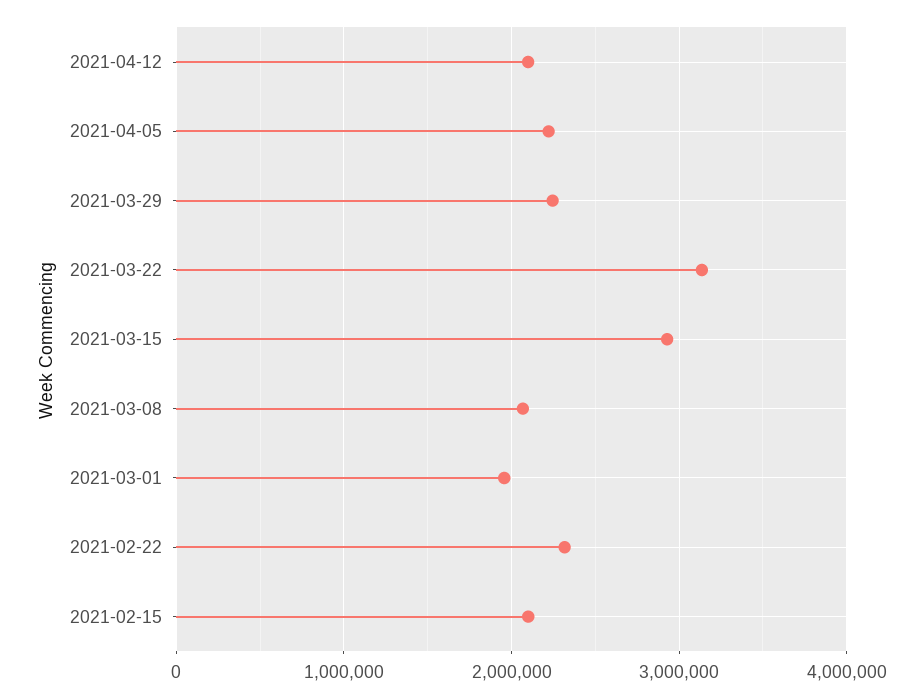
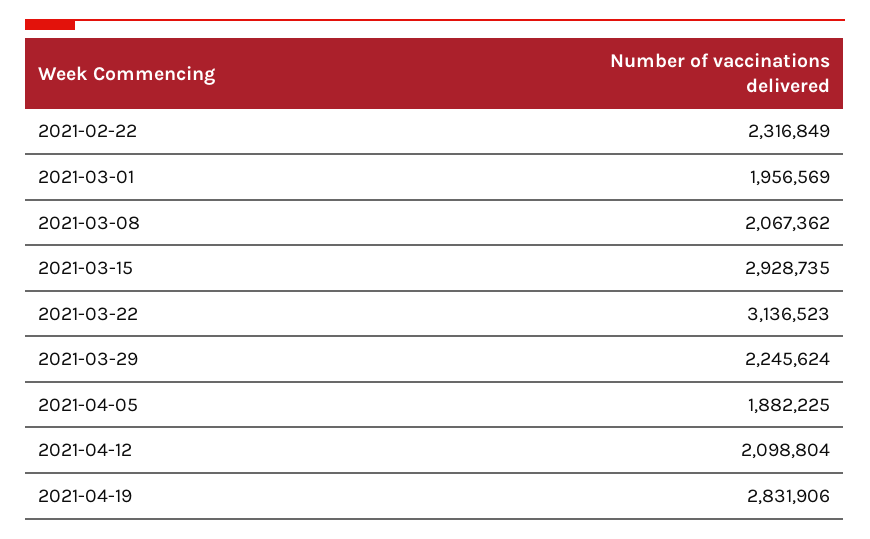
2021-04-05: 2200000 -> 1882225
2021-02-15: 2100000 -> none
2021-04-19: none -> 2831906

